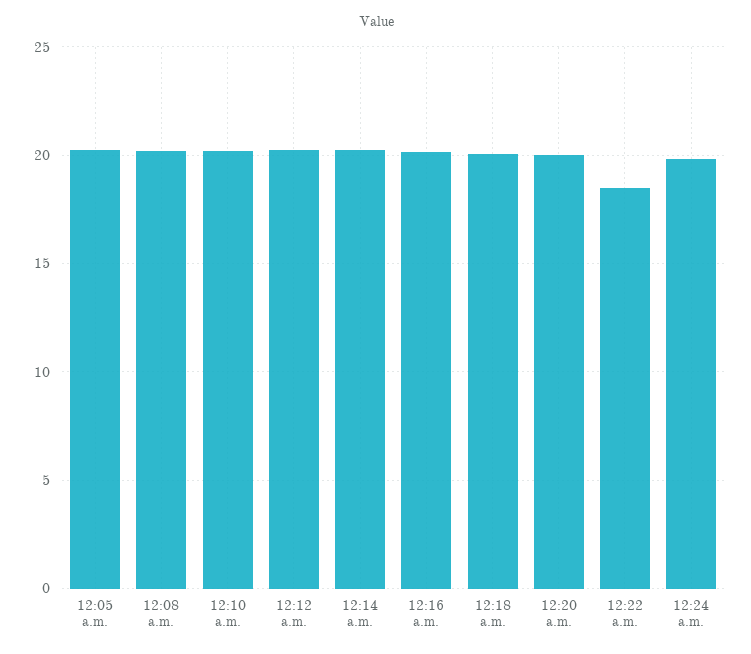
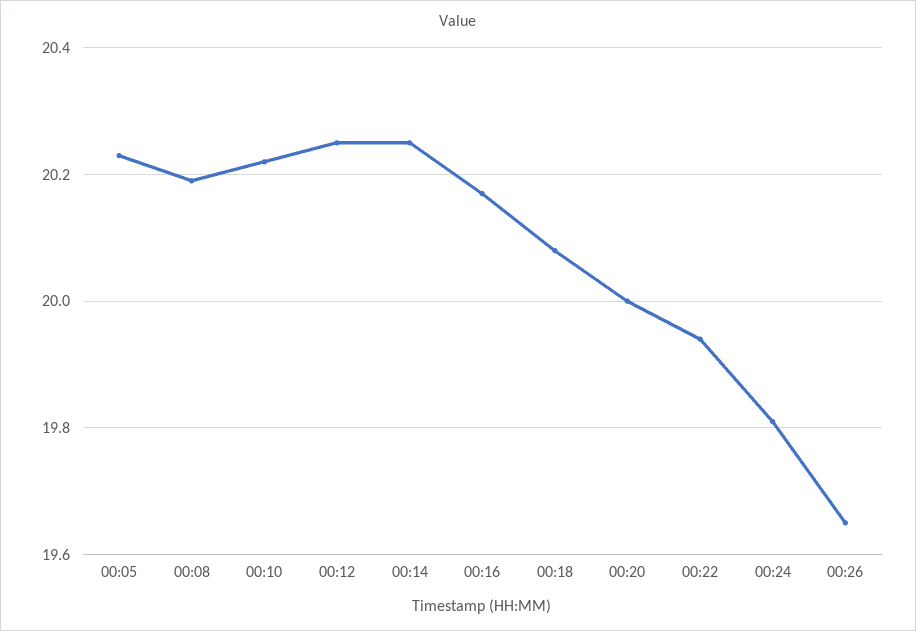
12:22 a.m.: 18.5 -> 19.95
00:26: none -> 19.65

